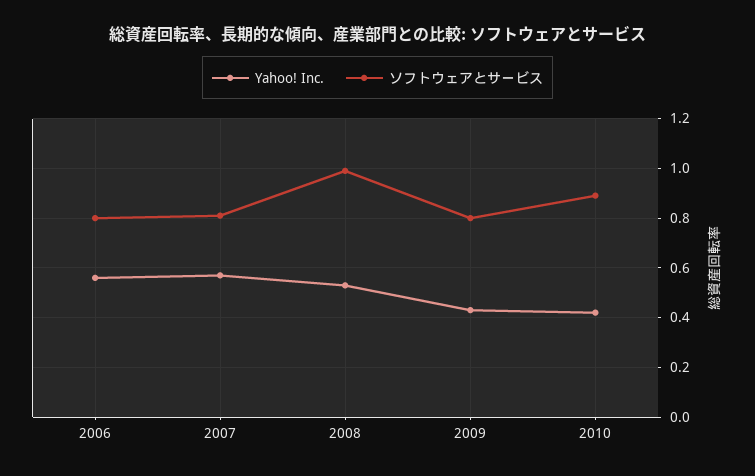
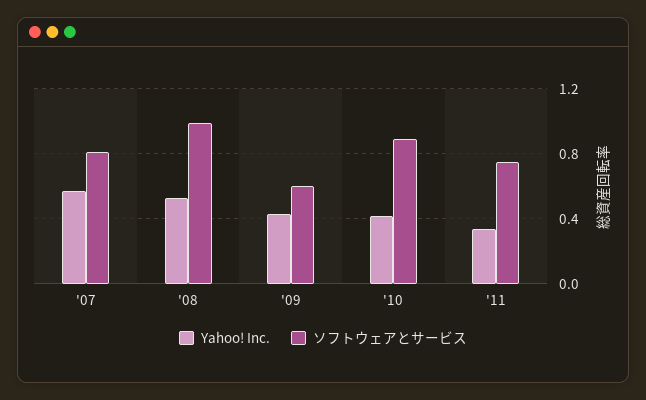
Yahoo! Inc., 2006: 0.55 -> none
ソフトウェアとサービス, 2006: 0.8 -> none
ソフトウェアとサービス, 2009: 0.8 -> 0.6
Yahoo! Inc., '11: none -> 0.35
ソフトウェアとサービス, '11: none -> 0.75

